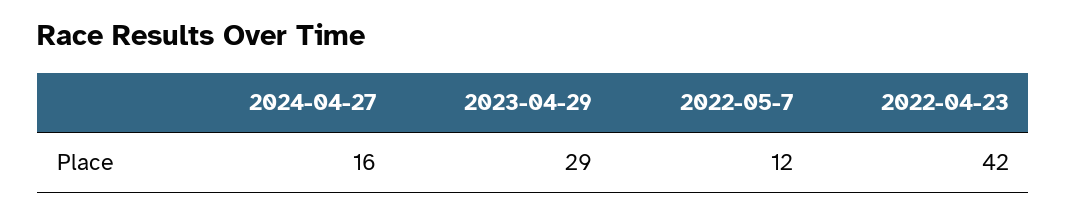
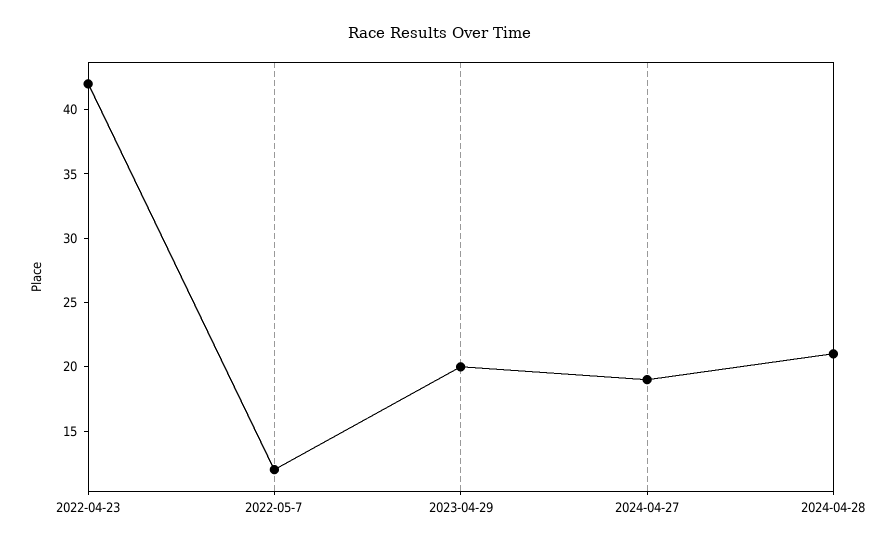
2024-04-27: 16 -> 19
2023-04-29: 29 -> 20
2024-04-28: none -> 21

